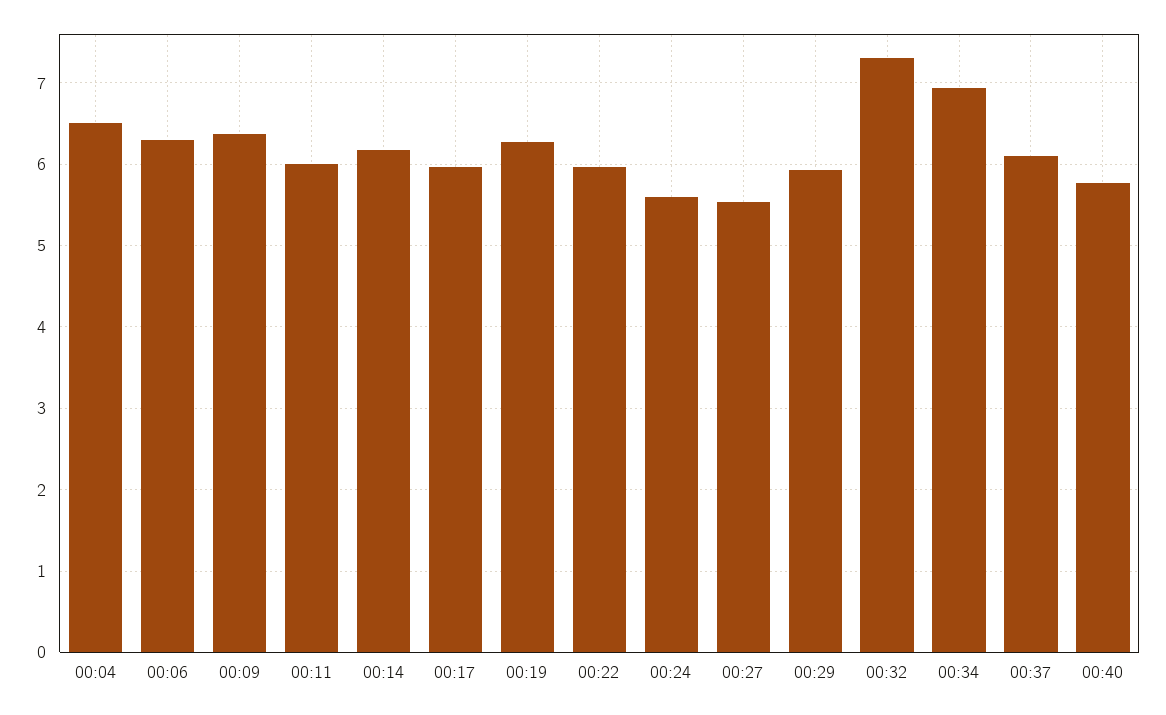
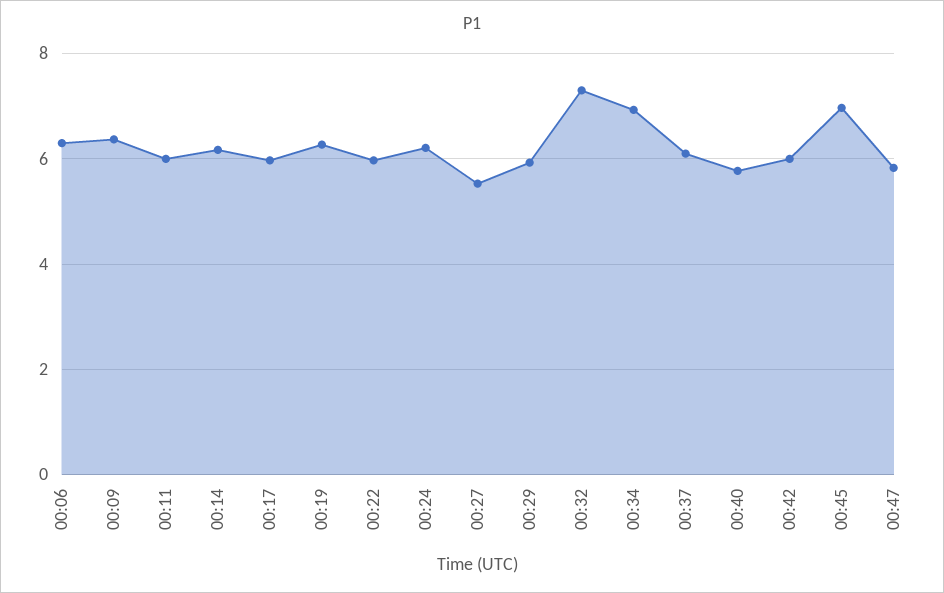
00:04: 6.5 -> none
00:24: 5.6 -> 6.2
00:42: none -> 6
00:45: none -> 7
00:47: none -> 5.8

